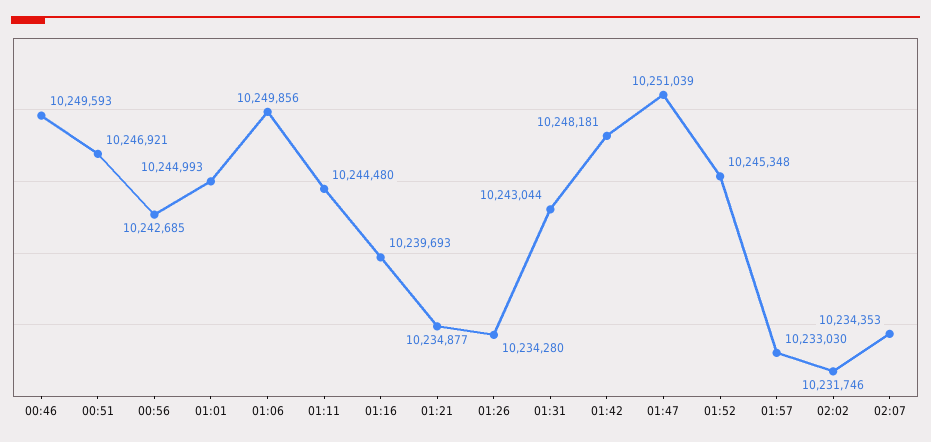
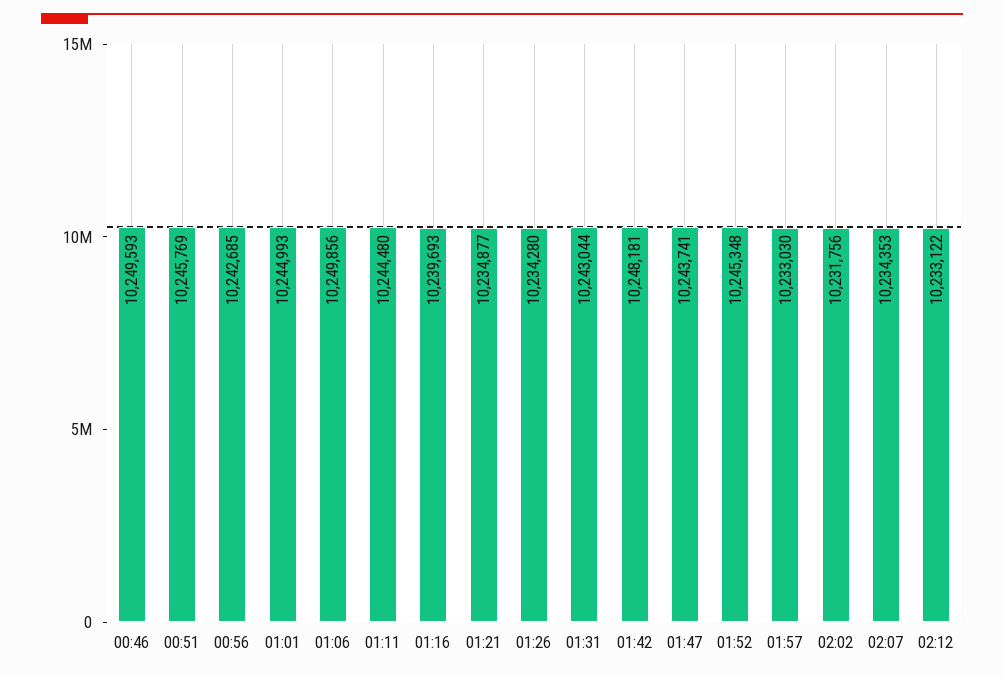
00:51: 10246921 -> 10245769
01:47: 10251039 -> 10243741
02:02: 10231746 -> 10231756
02:12: none -> 10233122

